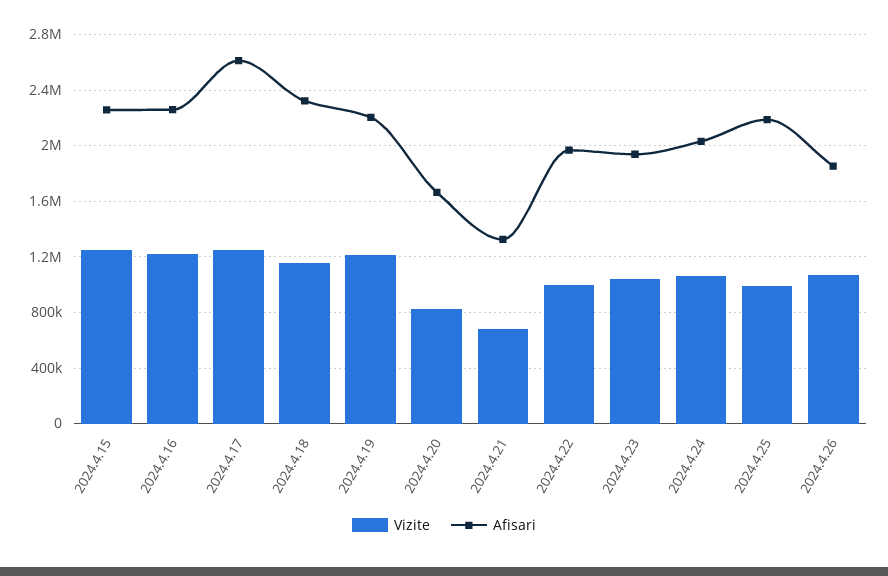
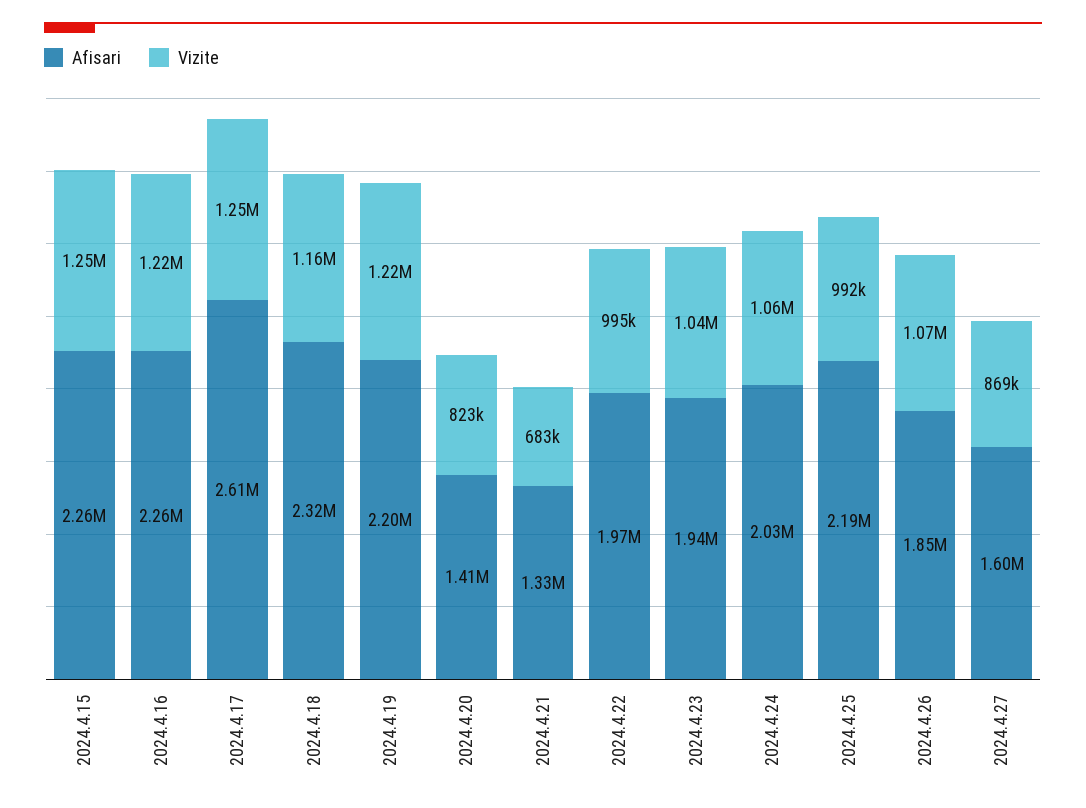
Afisari, 2024.4.20: 1650000 -> 1410000
Afisari, 2024.4.27: none -> 1600000
Vizite, 2024.4.27: none -> 869000

